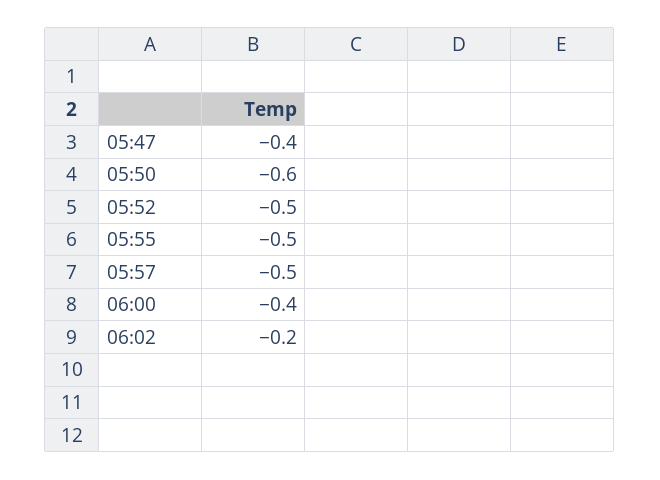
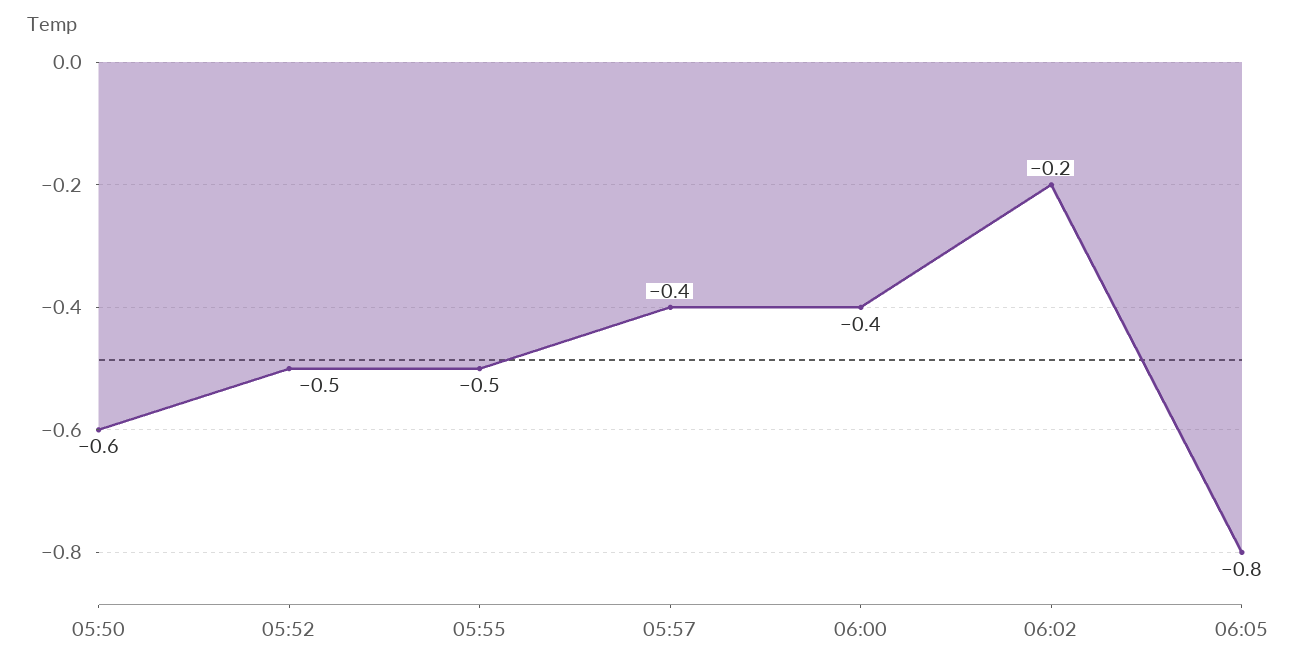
05:47: -0.4 -> none
05:57: -0.5 -> -0.4
06:05: none -> -0.8

